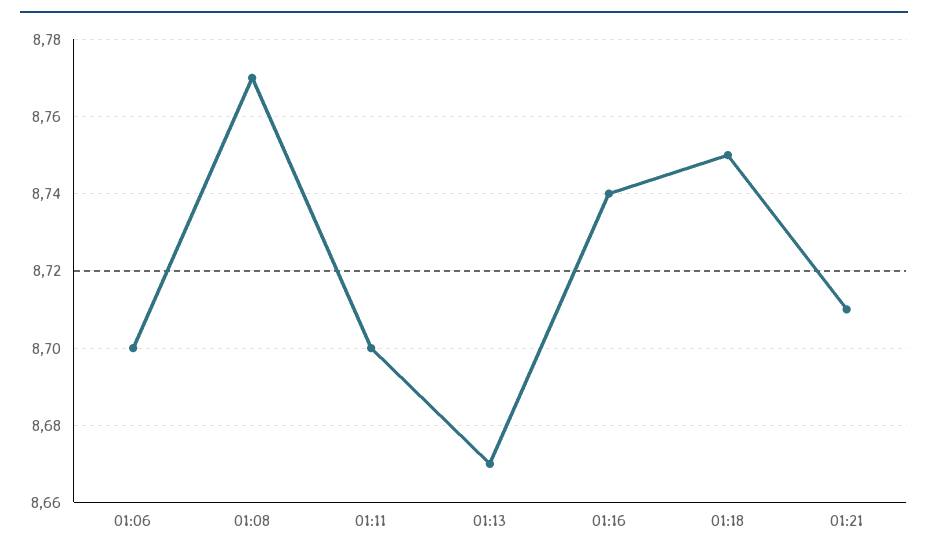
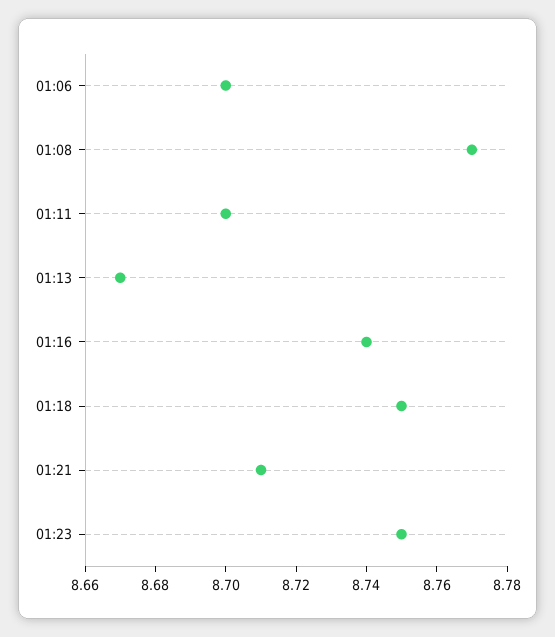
01:23: none -> 8.75

